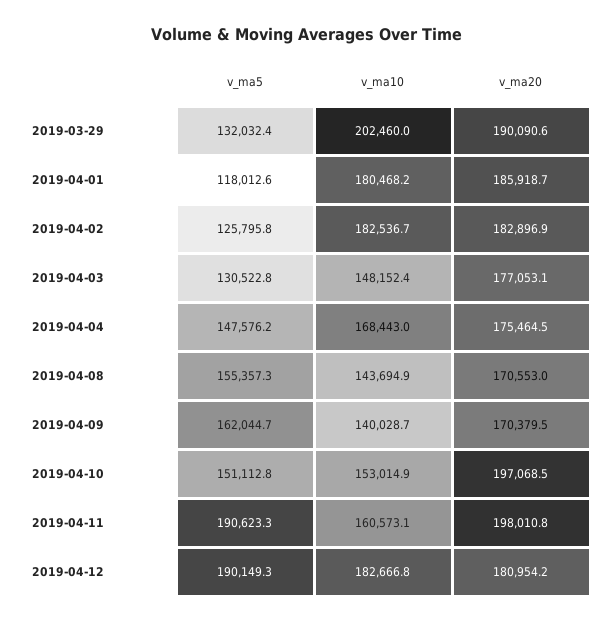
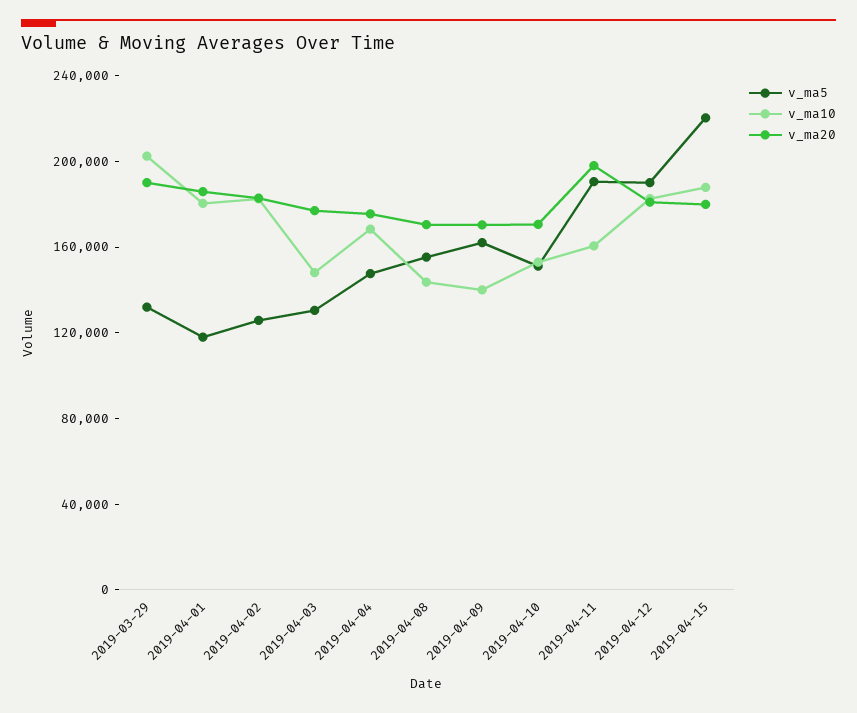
v_ma20, 2019-04-10: 197068.5 -> 170000
v_ma5, 2019-04-15: none -> 220000
v_ma10, 2019-04-15: none -> 190000
v_ma20, 2019-04-15: none -> 180000

